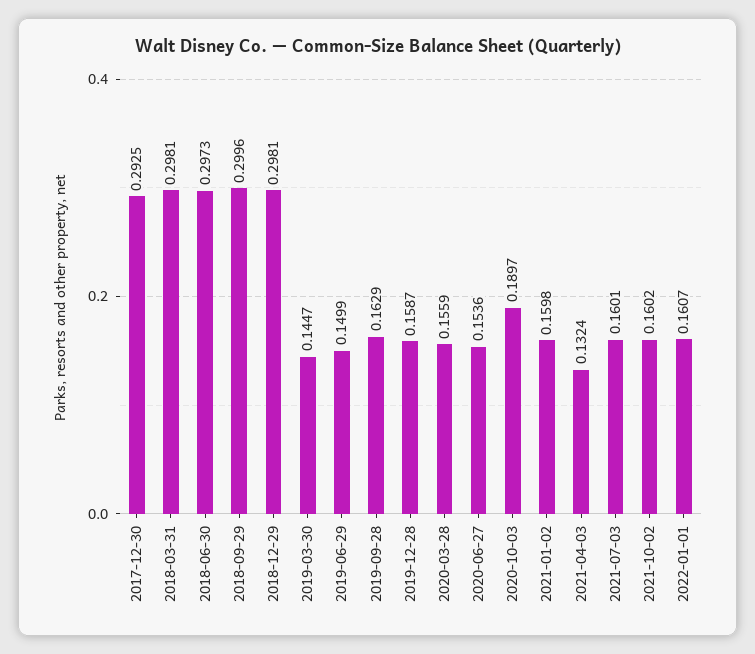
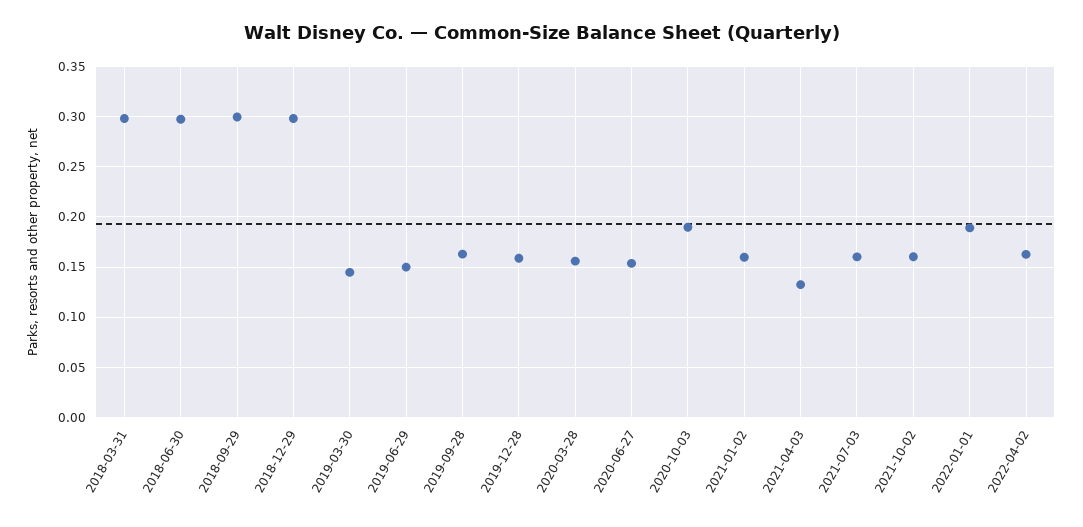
2017-12-30: 0.2925 -> none
2022-01-01: 0.1607 -> 0.19
2022-04-02: none -> 0.16

